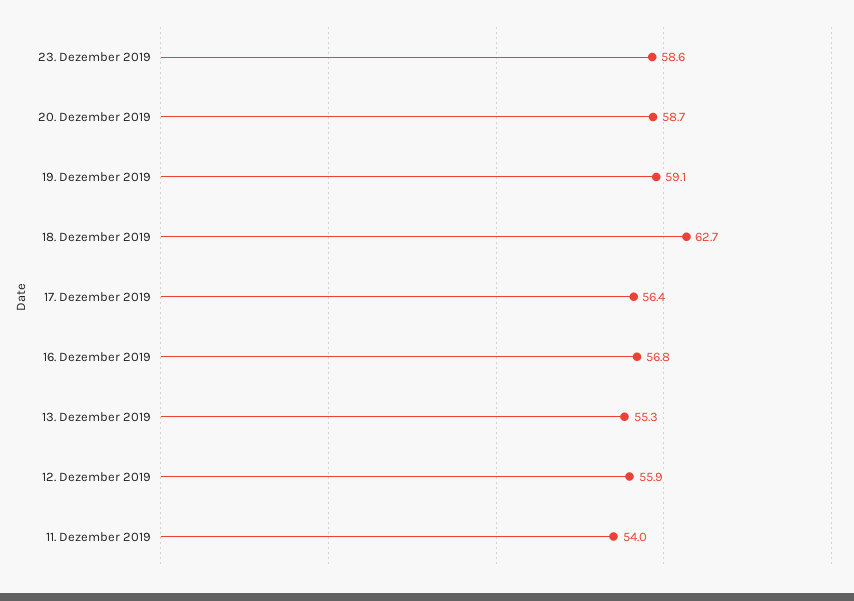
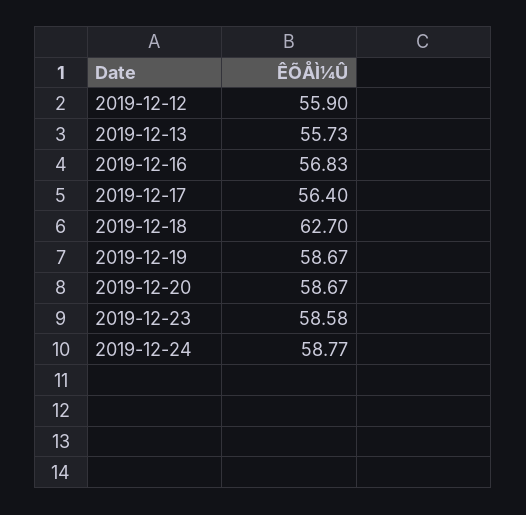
19. Dezember 2019: 59.1 -> 58.67
13. Dezember 2019: 55.3 -> 55.73
11. Dezember 2019: 54 -> none
2019-12-24: none -> 58.77

